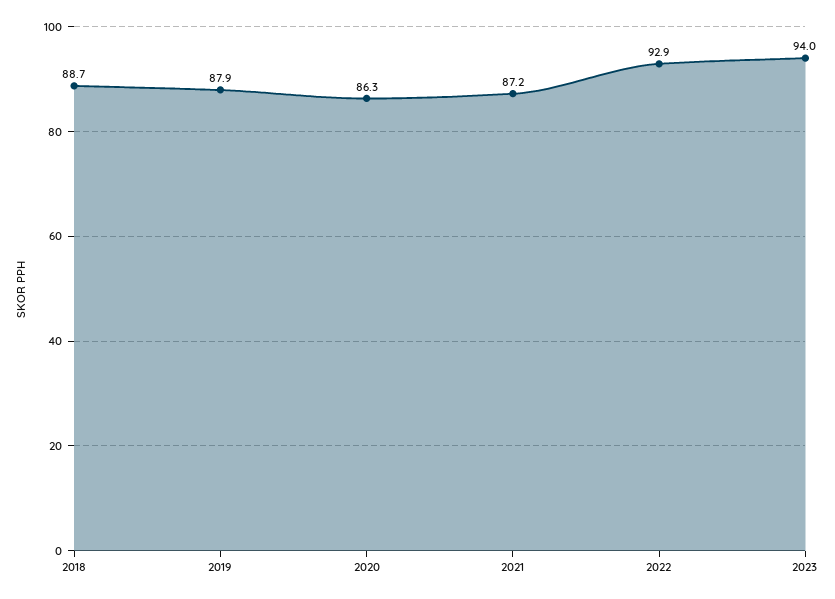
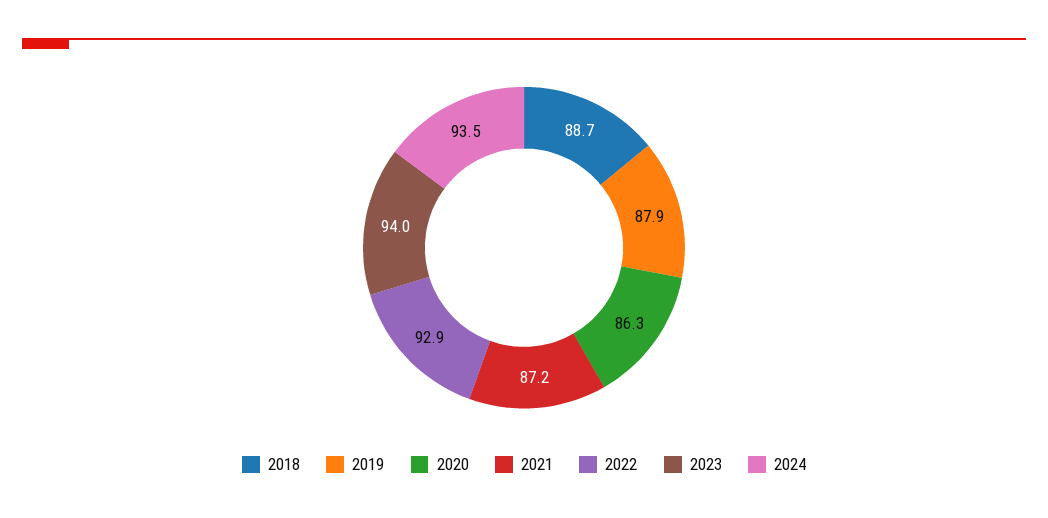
2024: none -> 93.5

